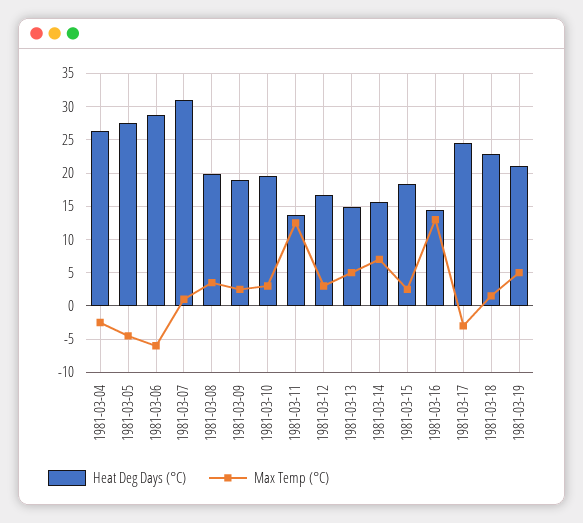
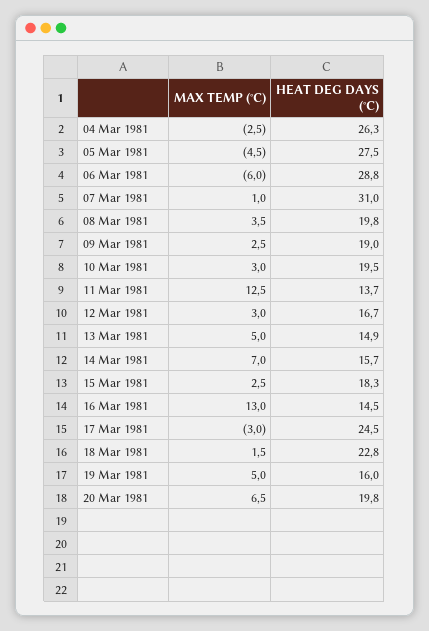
Heat Deg Days (°C), 1981-03-19: 21 -> 16
Max Temp (°C), 20 Mar 1981: none -> 6.5
Heat Deg Days (°C), 20 Mar 1981: none -> 19.8

